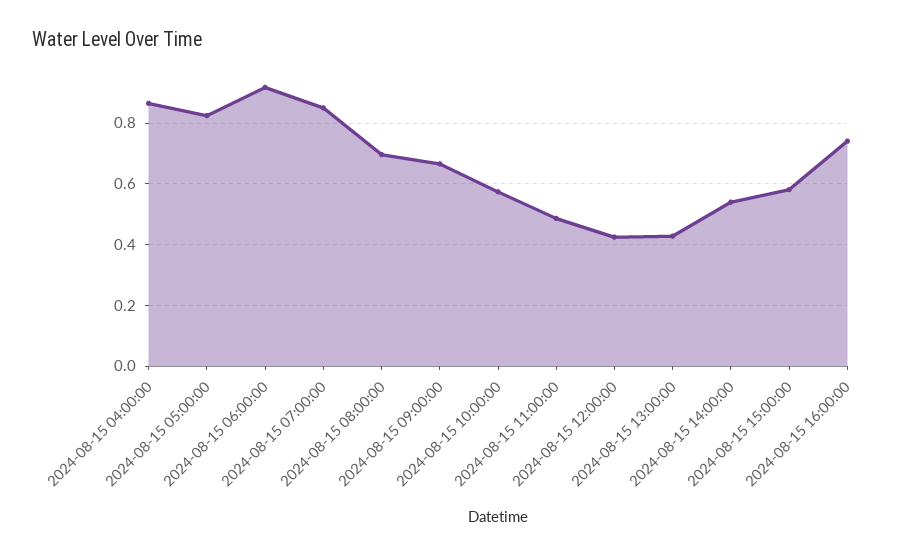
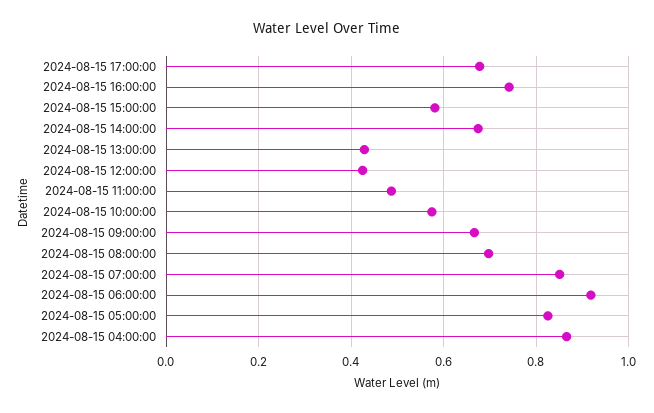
2024-08-15 14:00:00: 0.54 -> 0.68
2024-08-15 17:00:00: none -> 0.68

